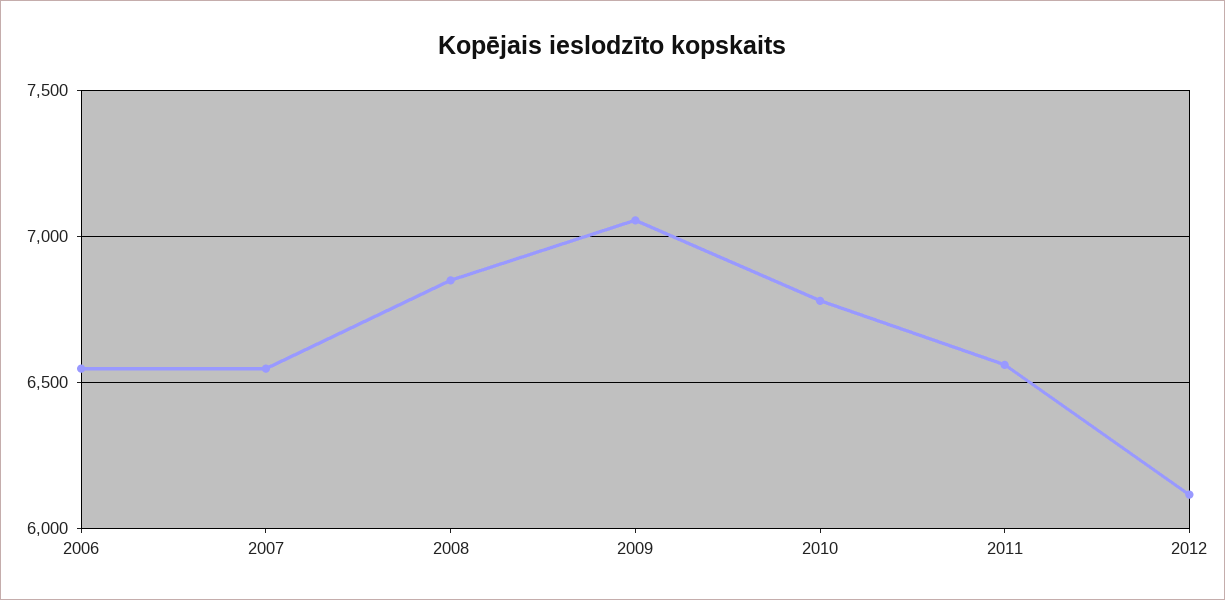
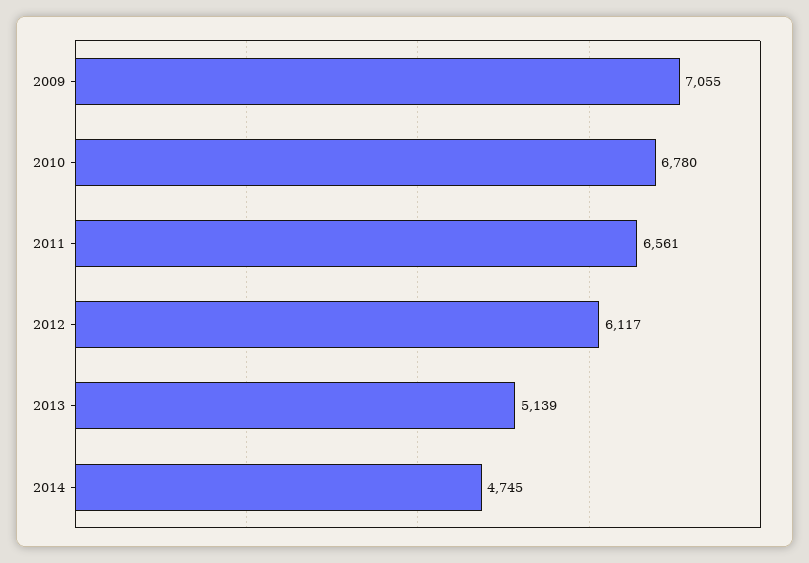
2006: 6550 -> none
2007: 6550 -> none
2008: 6850 -> none
2013: none -> 5139
2014: none -> 4745

